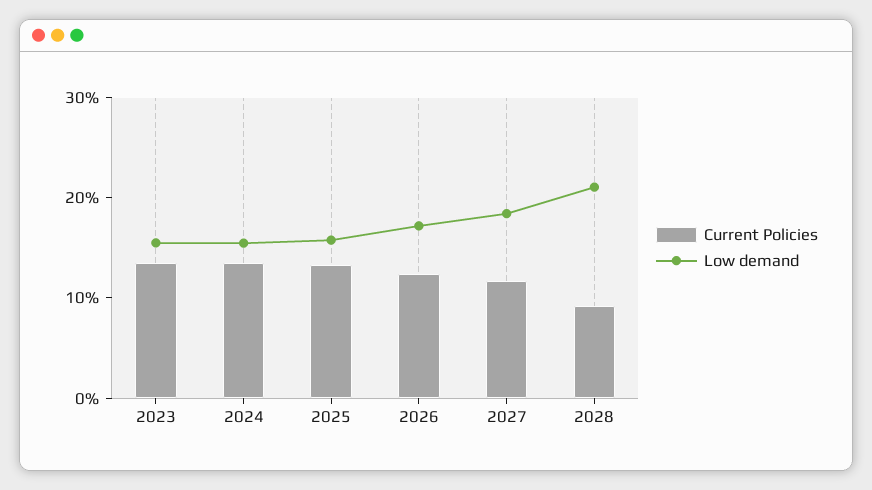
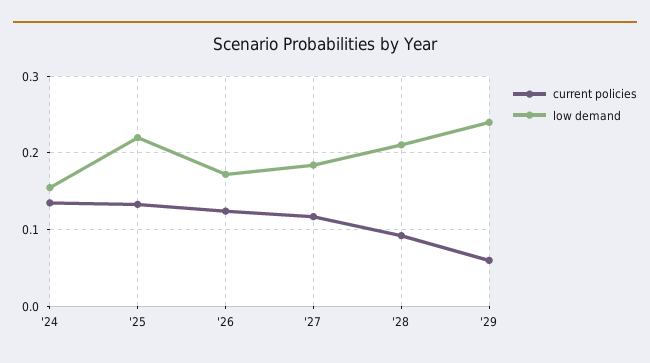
Current Policies, 2023: 0.14 -> none
Low demand, 2023: 0.16 -> none
Low demand, 2025: 0.16 -> 0.22
Current Policies, '29: none -> 0.06
Low demand, '29: none -> 0.24

